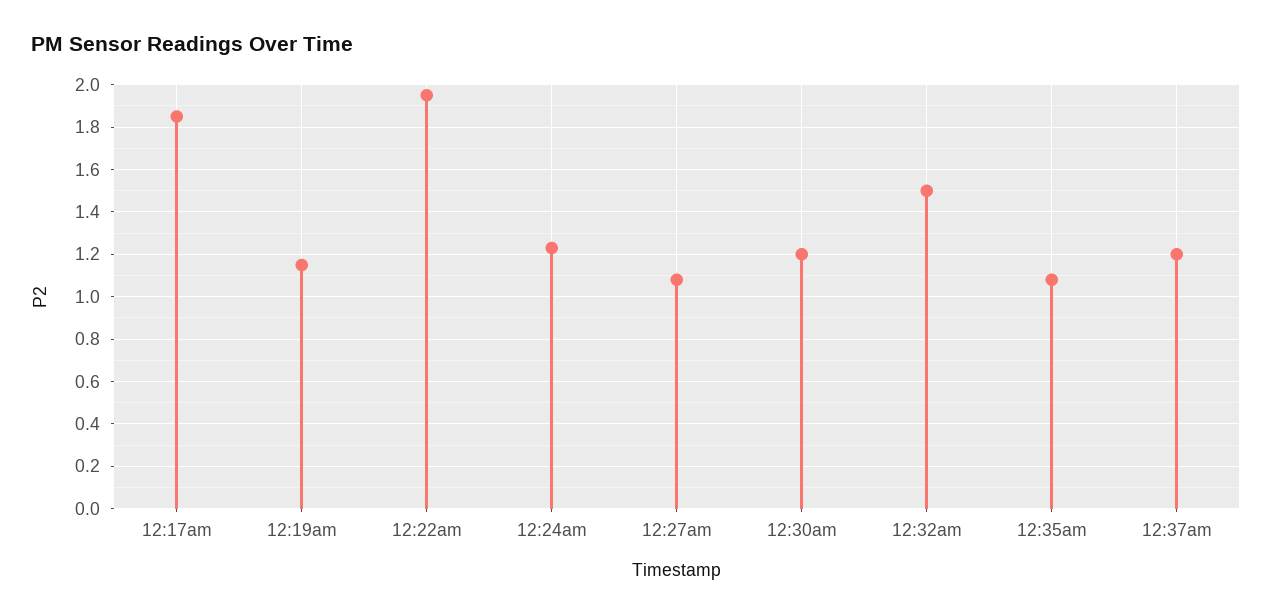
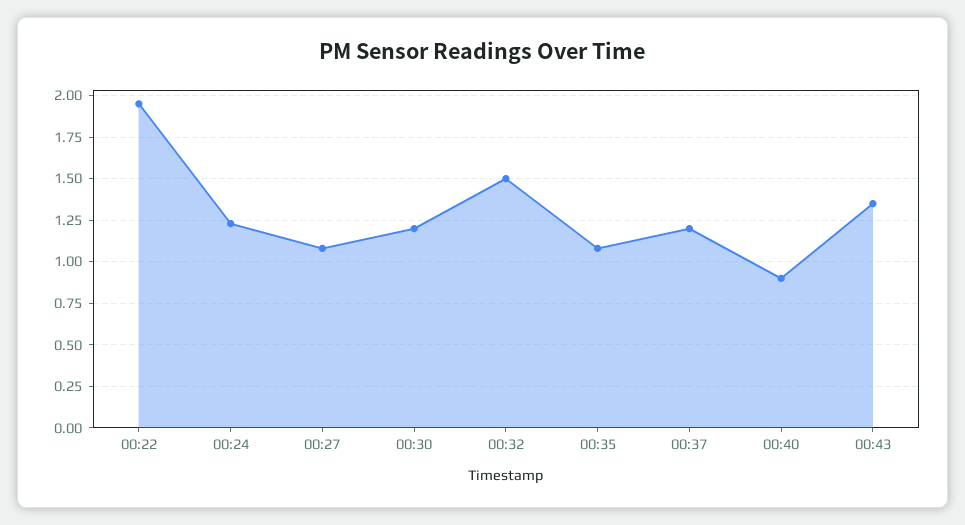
12:17am: 1.85 -> none
12:19am: 1.15 -> none
00:40: none -> 0.9
00:43: none -> 1.35

